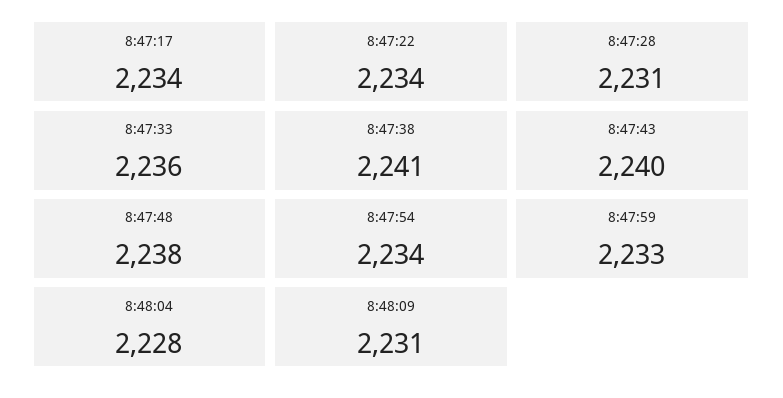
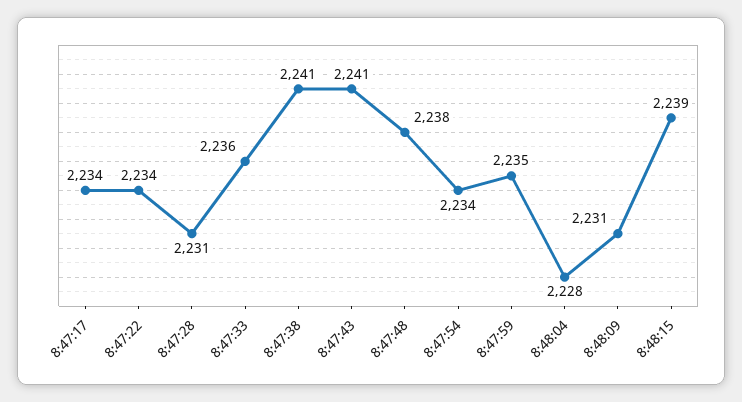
8:47:43: 2240 -> 2241
8:47:59: 2233 -> 2235
8:48:15: none -> 2239

